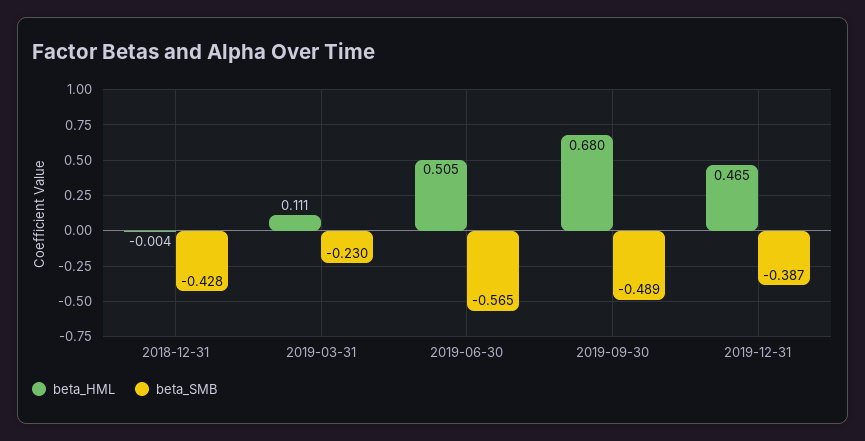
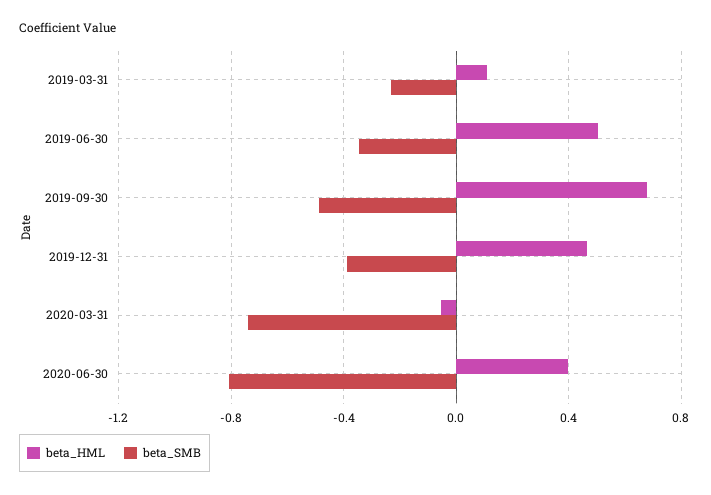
beta_HML, 2018-12-31: -0.004 -> none
beta_SMB, 2018-12-31: -0.428 -> none
beta_SMB, 2019-06-30: -0.565 -> -0.35
beta_HML, 2020-03-31: none -> -0.05
beta_SMB, 2020-03-31: none -> -0.75
beta_HML, 2020-06-30: none -> 0.4
beta_SMB, 2020-06-30: none -> -0.8

